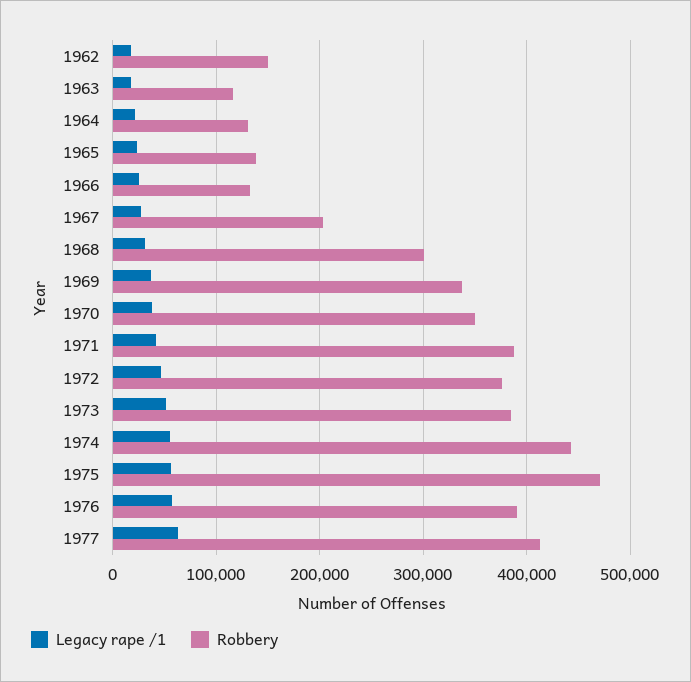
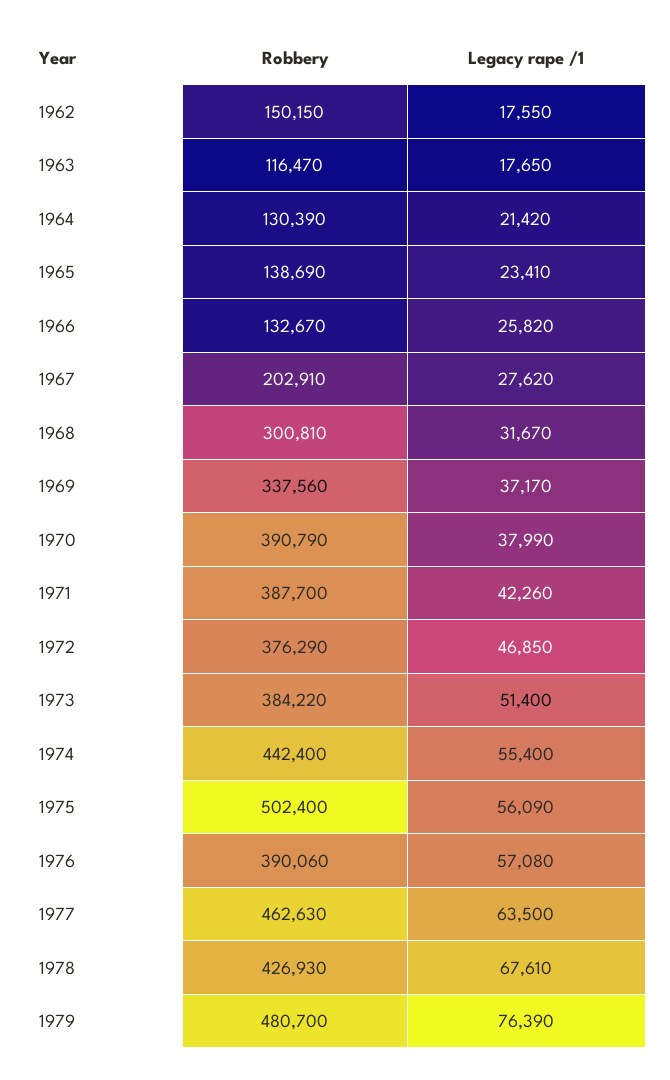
Robbery, 1970: 350000 -> 390790
Robbery, 1975: 470000 -> 502400
Robbery, 1977: 410000 -> 462630
Robbery, 1978: none -> 426930
Legacy rape /1, 1978: none -> 67610
Robbery, 1979: none -> 480700
Legacy rape /1, 1979: none -> 76390

